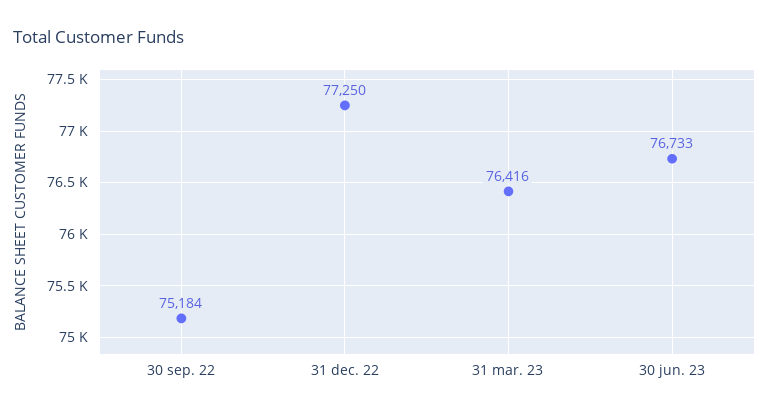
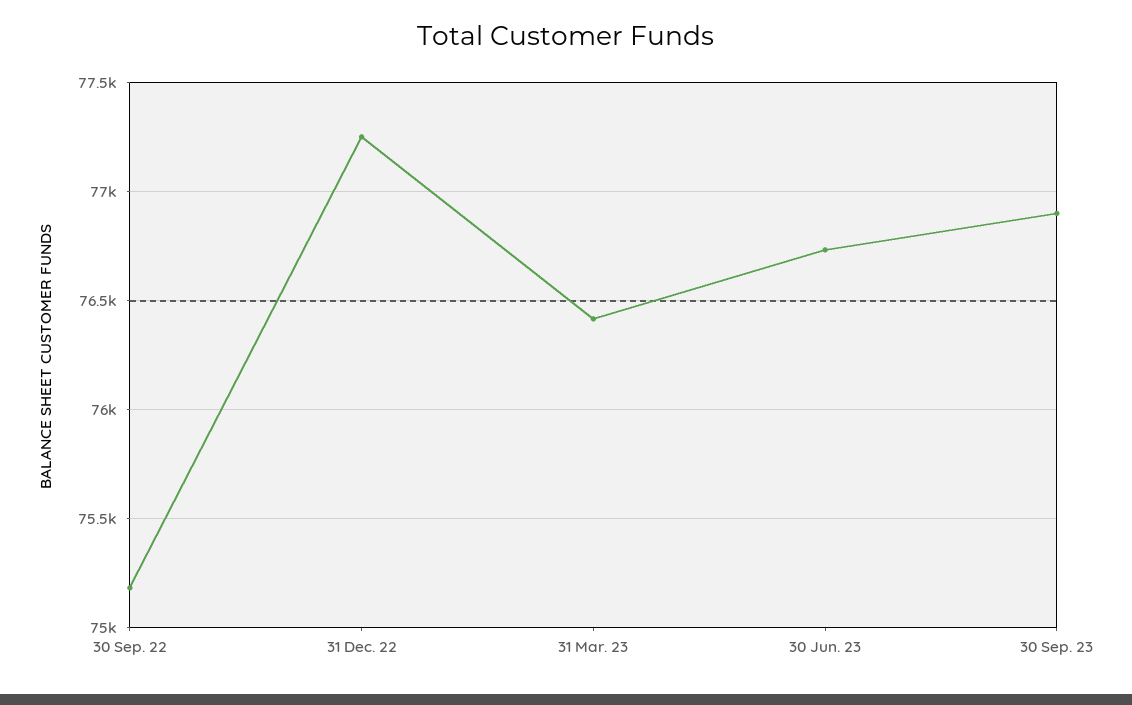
30 Sep. 23: none -> 76900

